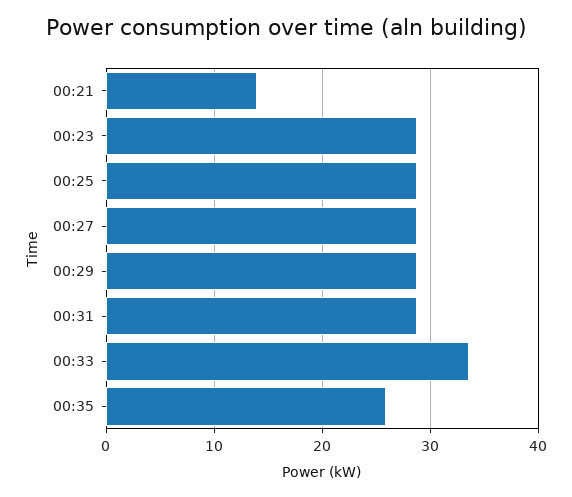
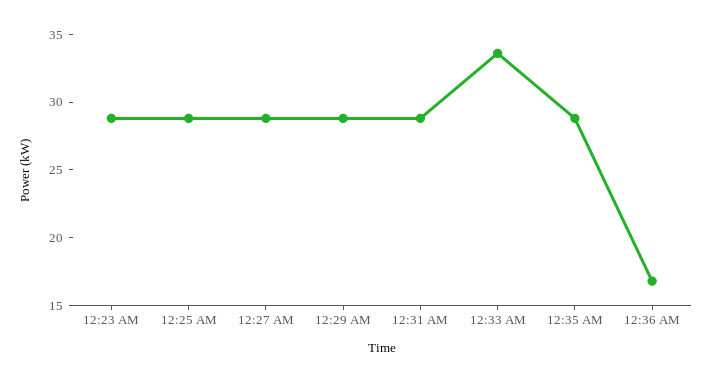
00:21: 14 -> none
00:35: 26 -> 29
12:36 AM: none -> 17

